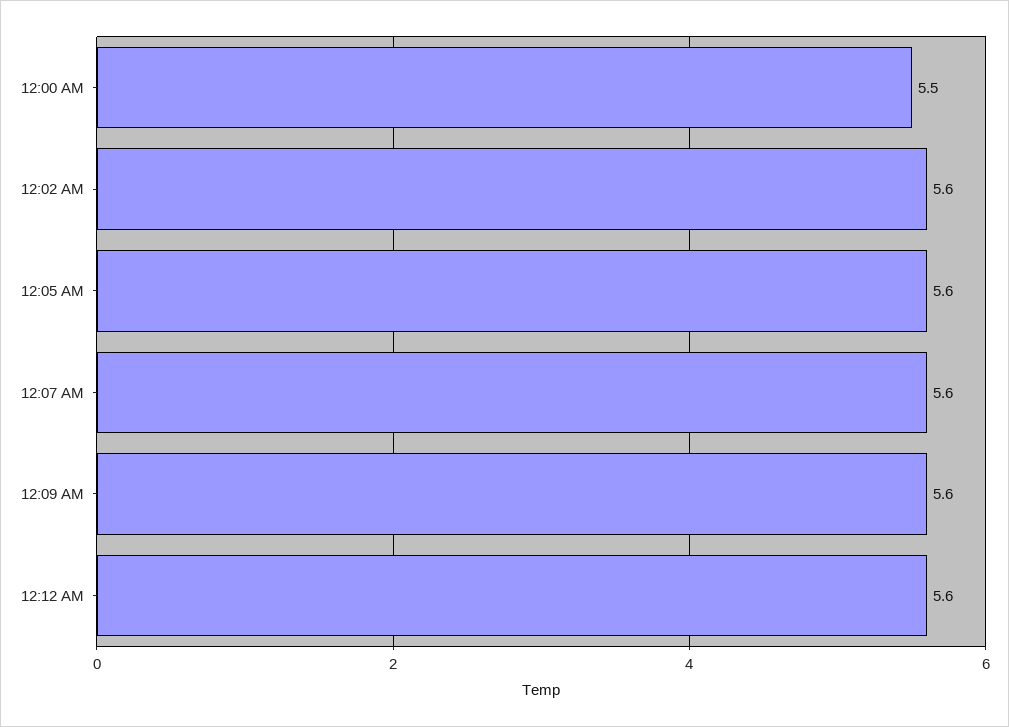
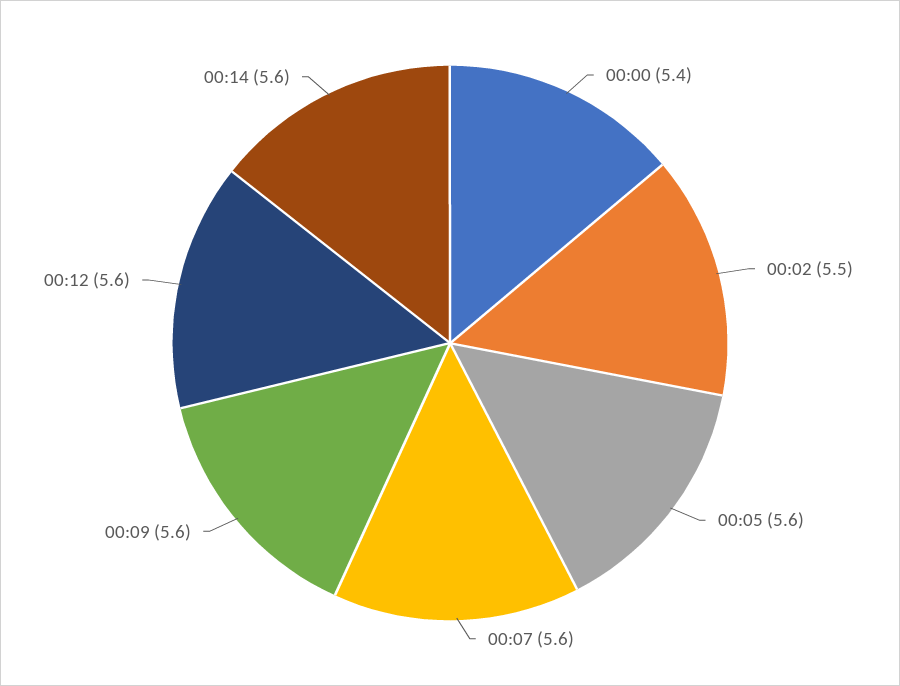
12:00 AM: 5.5 -> 5.4
12:02 AM: 5.6 -> 5.5
00:14: none -> 5.6

